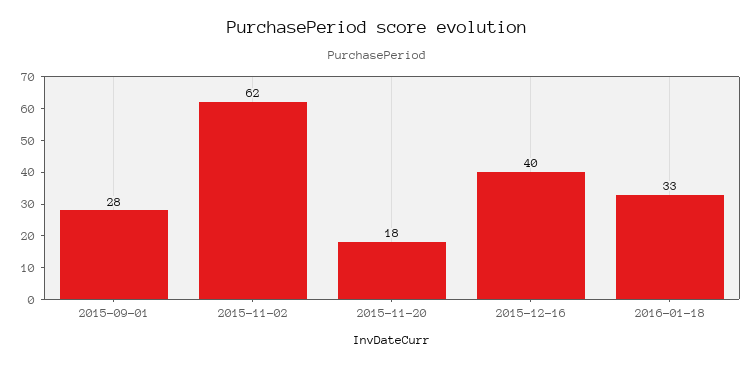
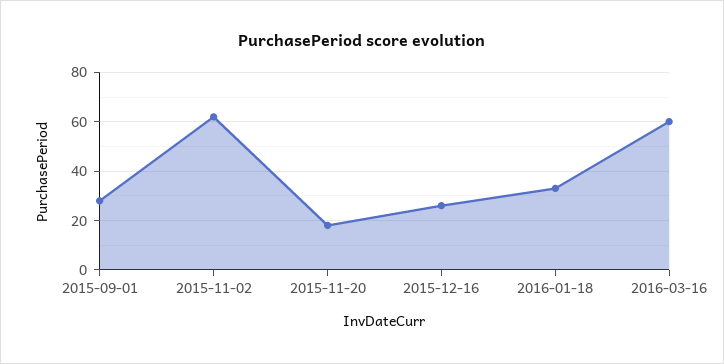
2015-12-16: 40 -> 25
2016-03-16: none -> 60

